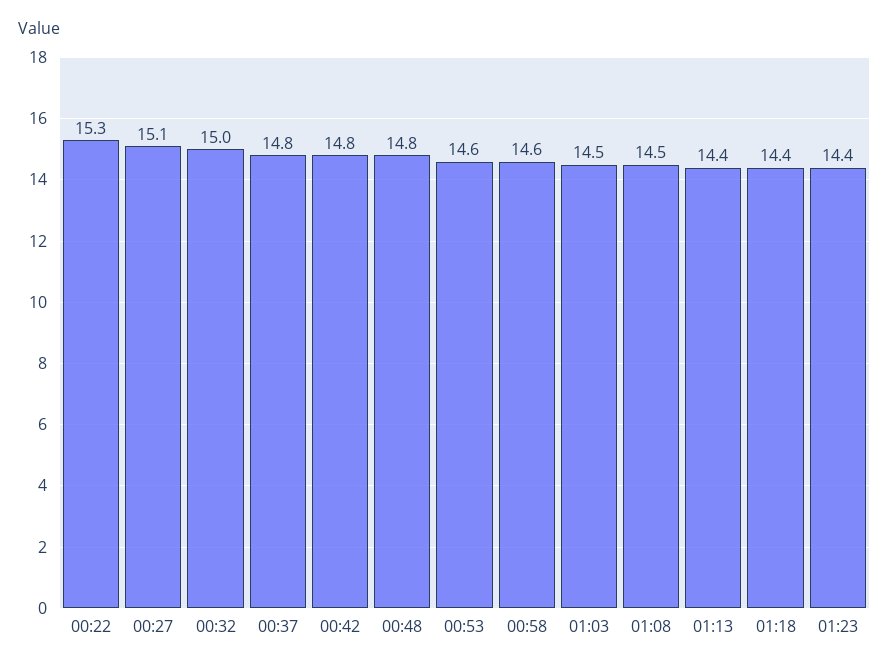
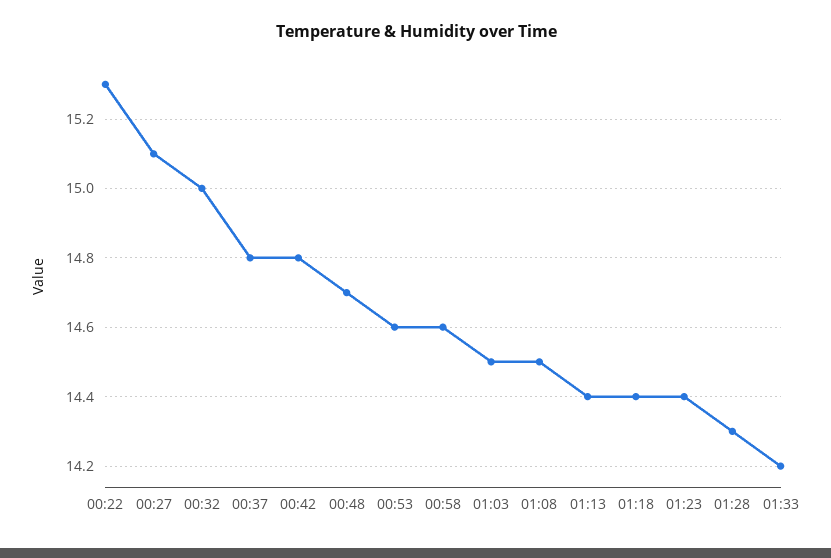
00:48: 14.8 -> 14.7
01:28: none -> 14.3
01:33: none -> 14.2

